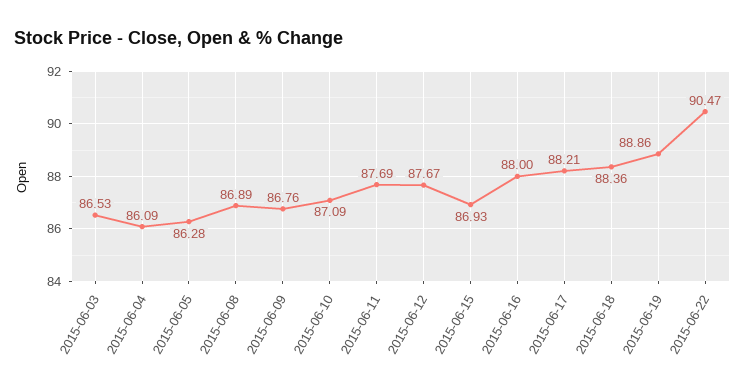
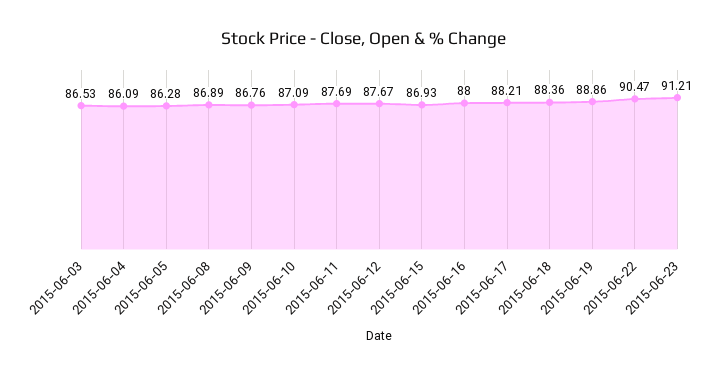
2015-06-23: none -> 91.21

